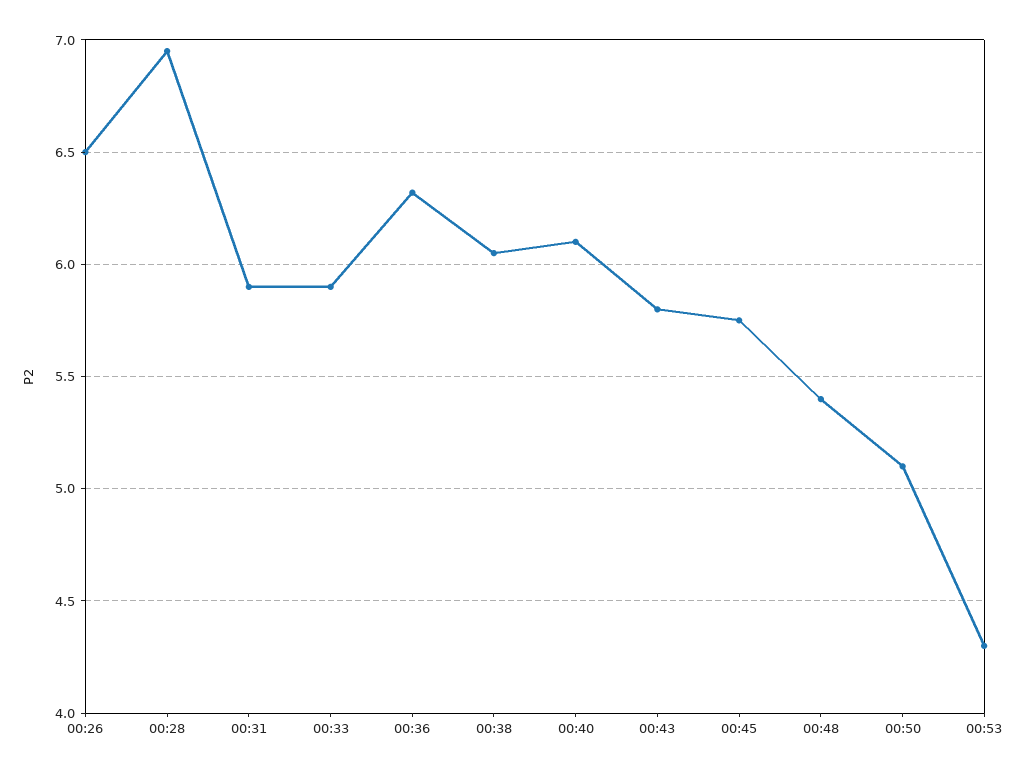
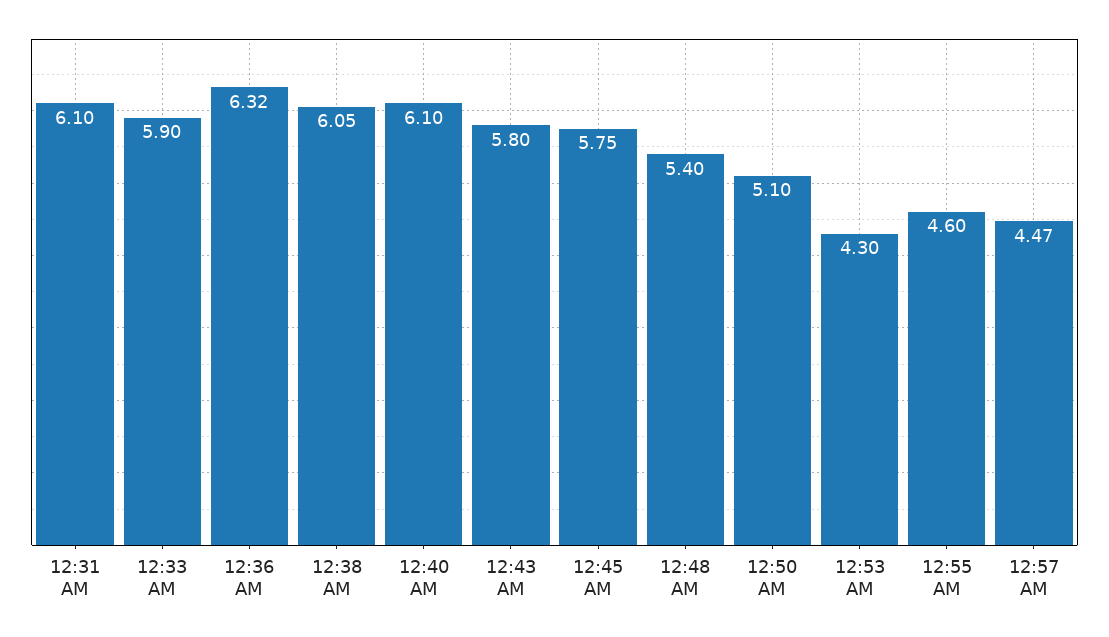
00:26: 6.5 -> none
00:28: 6.95 -> none
00:31: 5.9 -> 6.1
12:55 AM: none -> 4.6
12:57 AM: none -> 4.47

